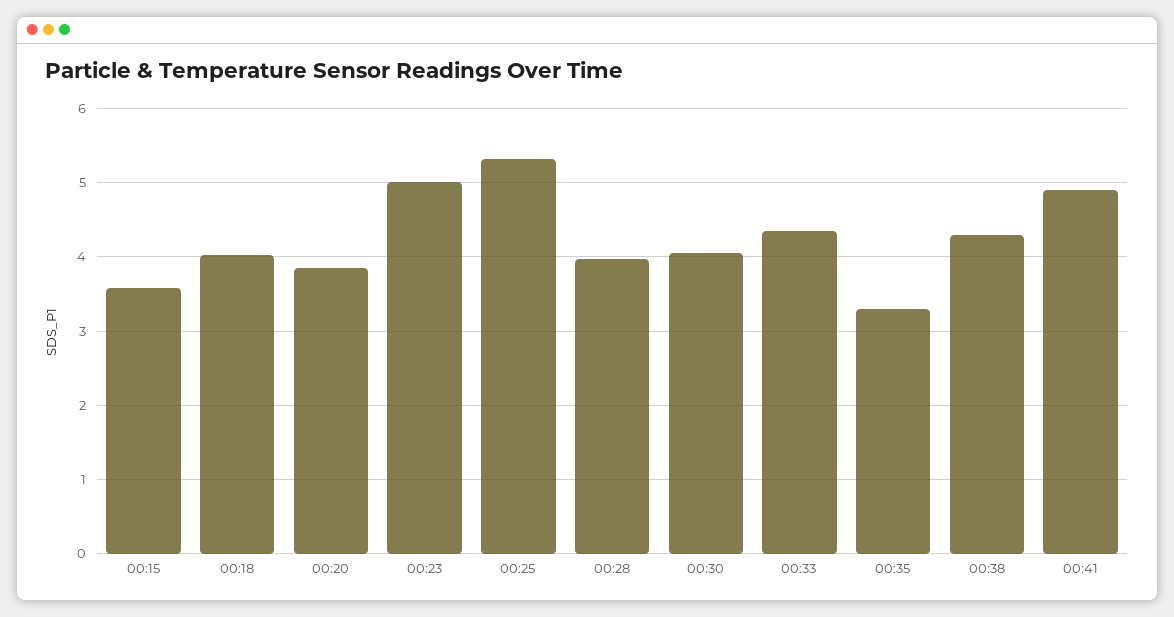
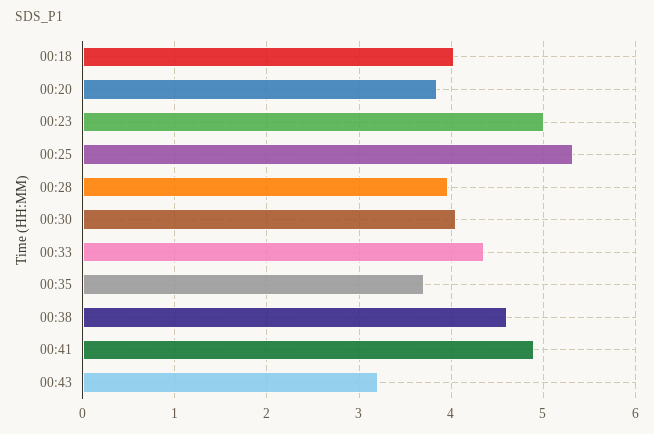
00:15: 3.6 -> none
00:35: 3.3 -> 3.7
00:38: 4.3 -> 4.6
00:43: none -> 3.2

